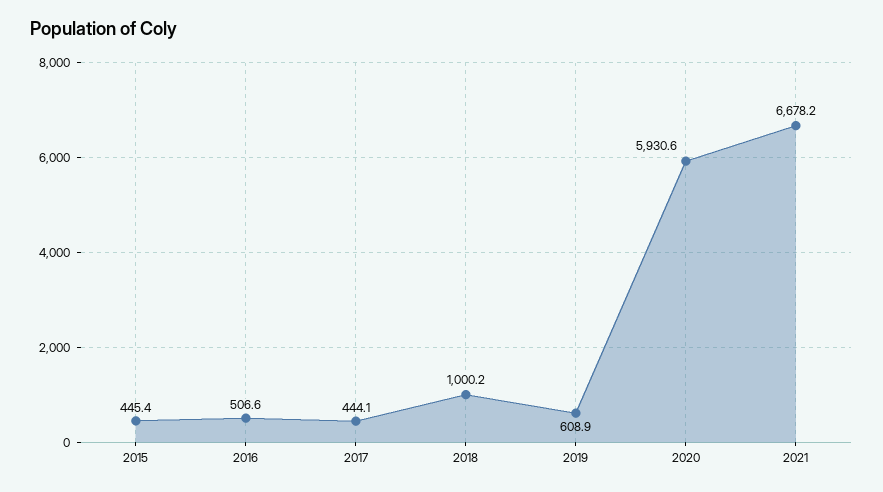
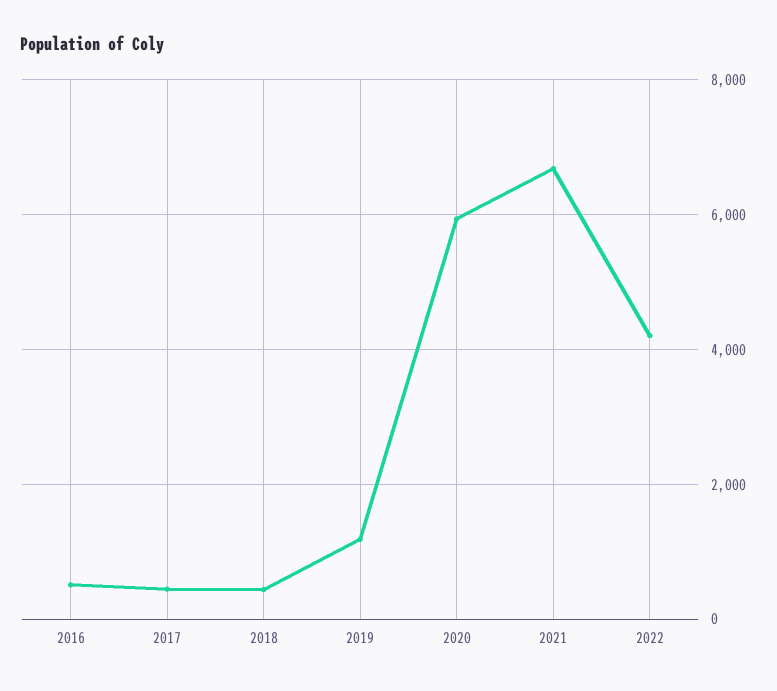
2015: 445.4 -> none
2018: 1000.2 -> 400
2019: 608.9 -> 1200
2022: none -> 4200

